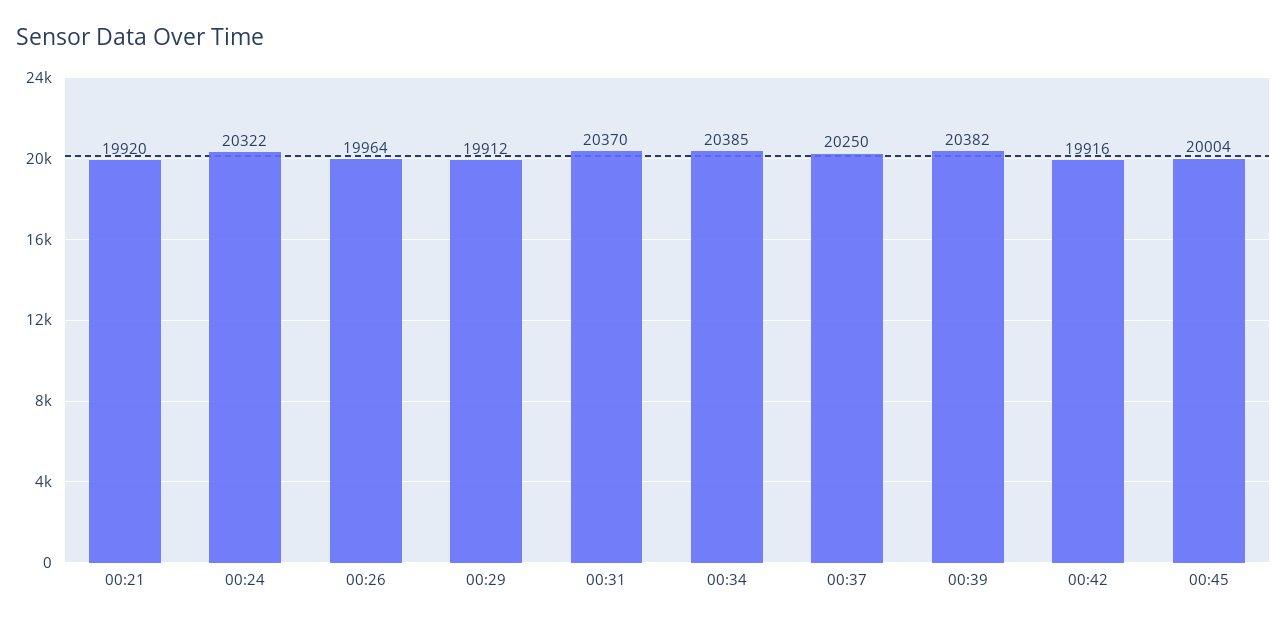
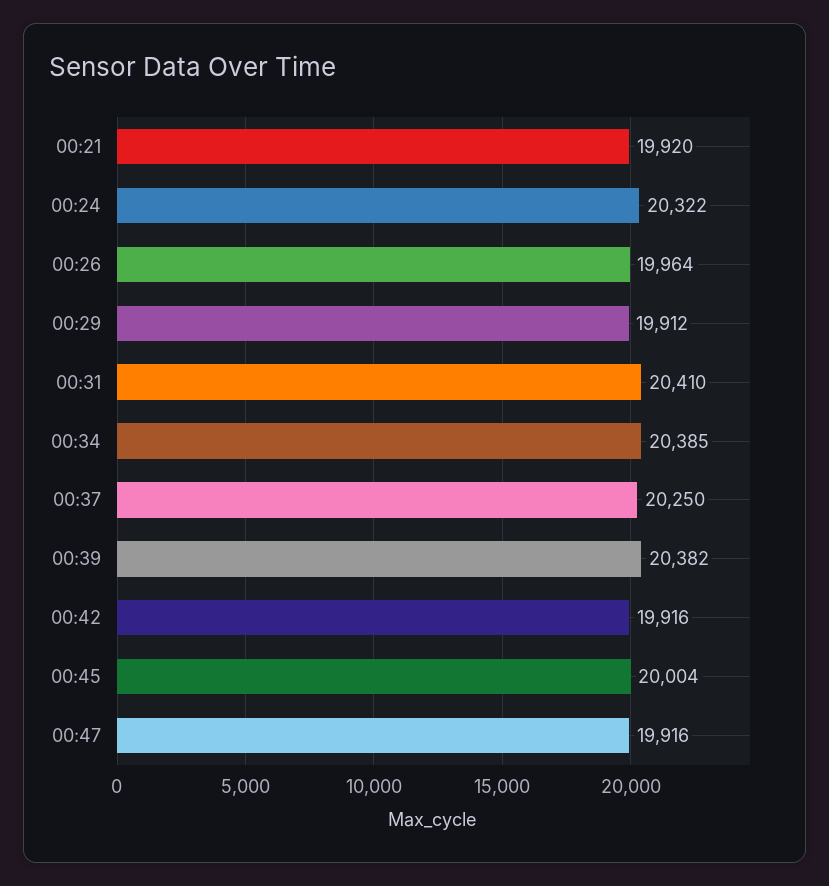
00:31: 20370 -> 20410
00:47: none -> 19916

